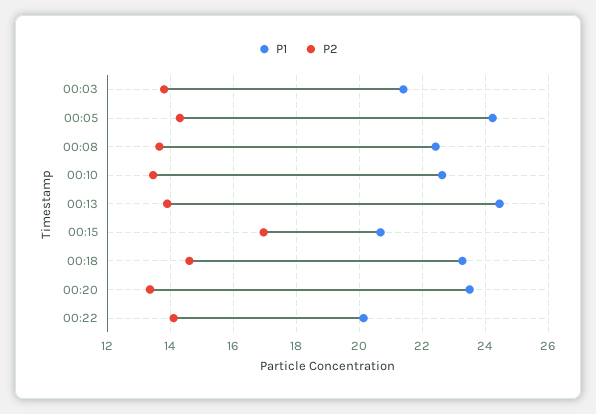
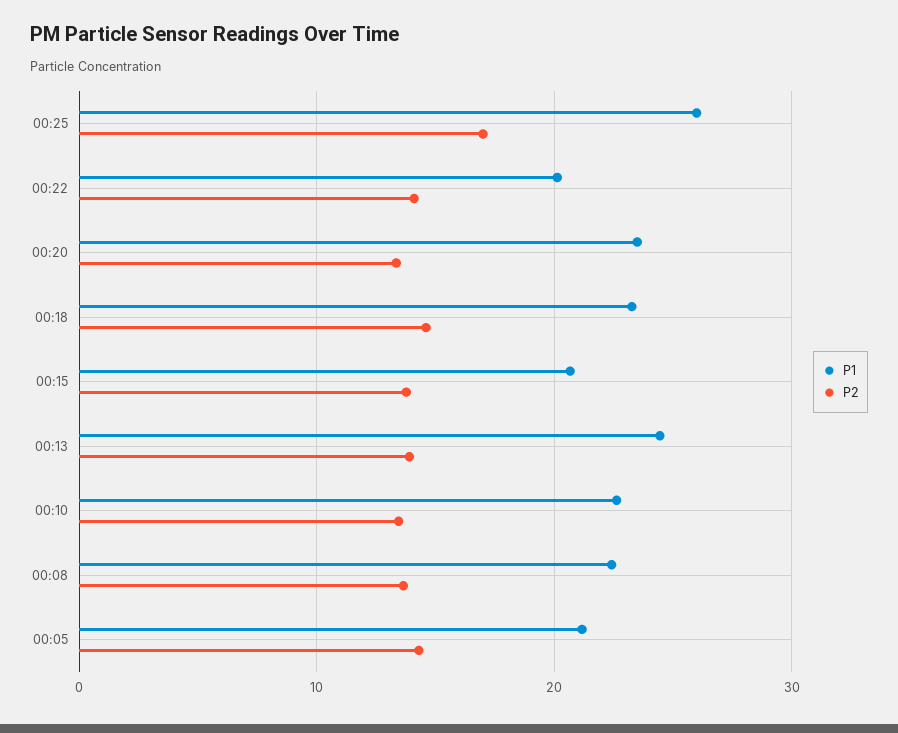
P1, 00:03: 21.4 -> none
P2, 00:03: 13.8 -> none
P1, 00:05: 24.2 -> 21
P2, 00:15: 17 -> 14
P1, 00:25: none -> 26
P2, 00:25: none -> 17

